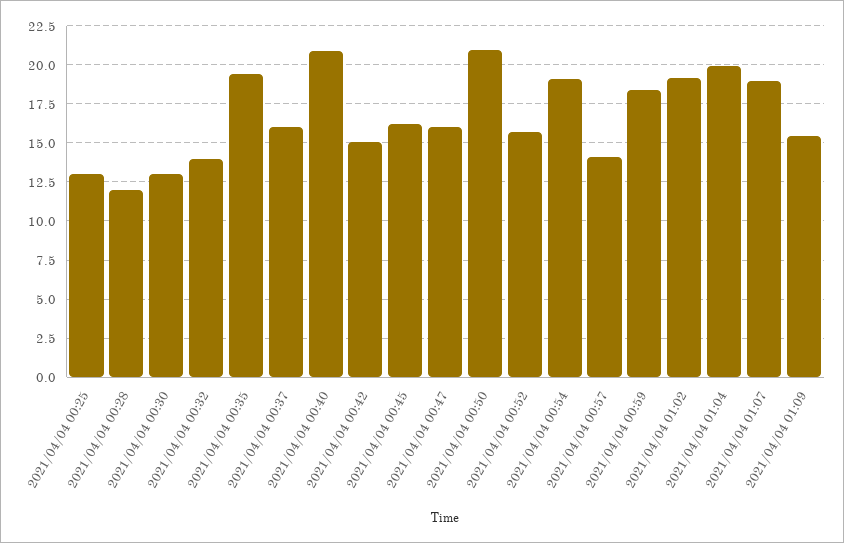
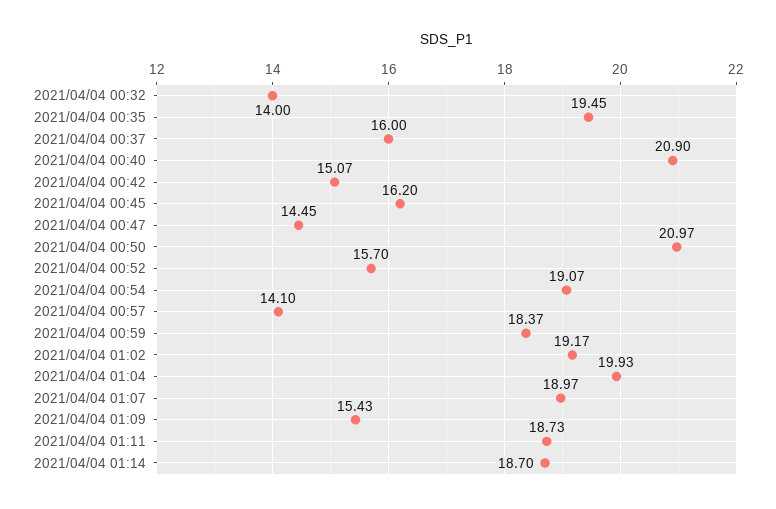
2021/04/04 00:25: 13 -> none
2021/04/04 00:28: 12 -> none
2021/04/04 00:30: 13 -> none
2021/04/04 00:47: 16 -> 14.45
2021/04/04 01:11: none -> 18.73
2021/04/04 01:14: none -> 18.7

